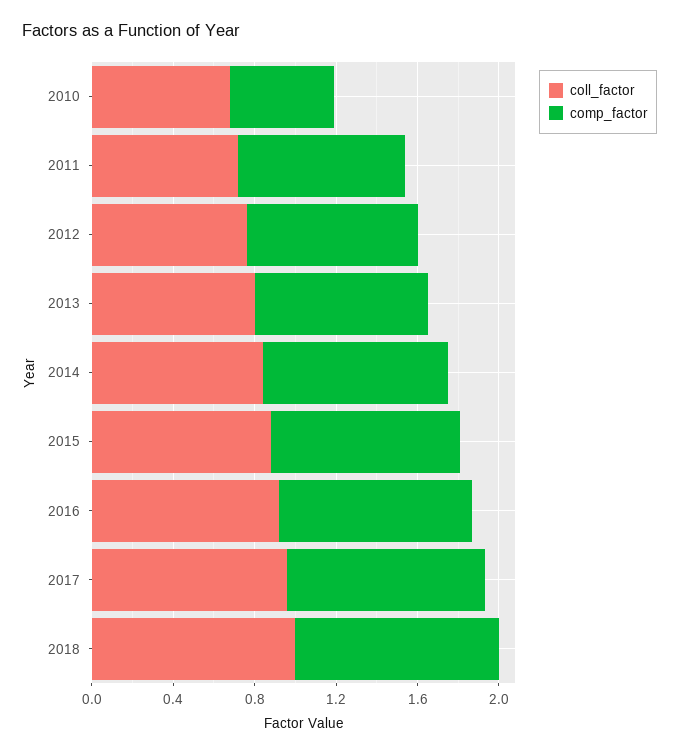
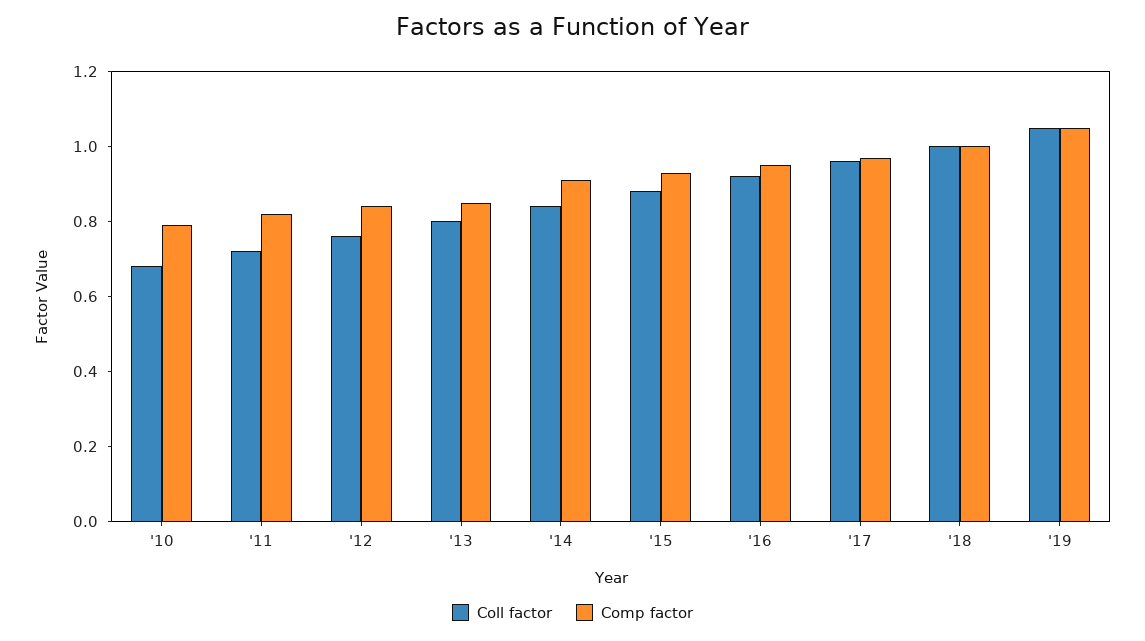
comp_factor, 2010: 0.5 -> 0.8
coll_factor, '19: none -> 1.05
comp_factor, '19: none -> 1.05

